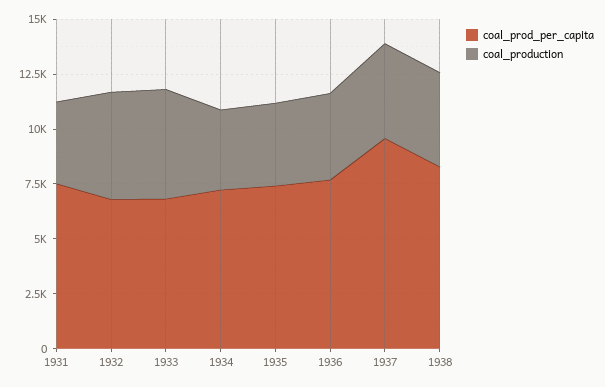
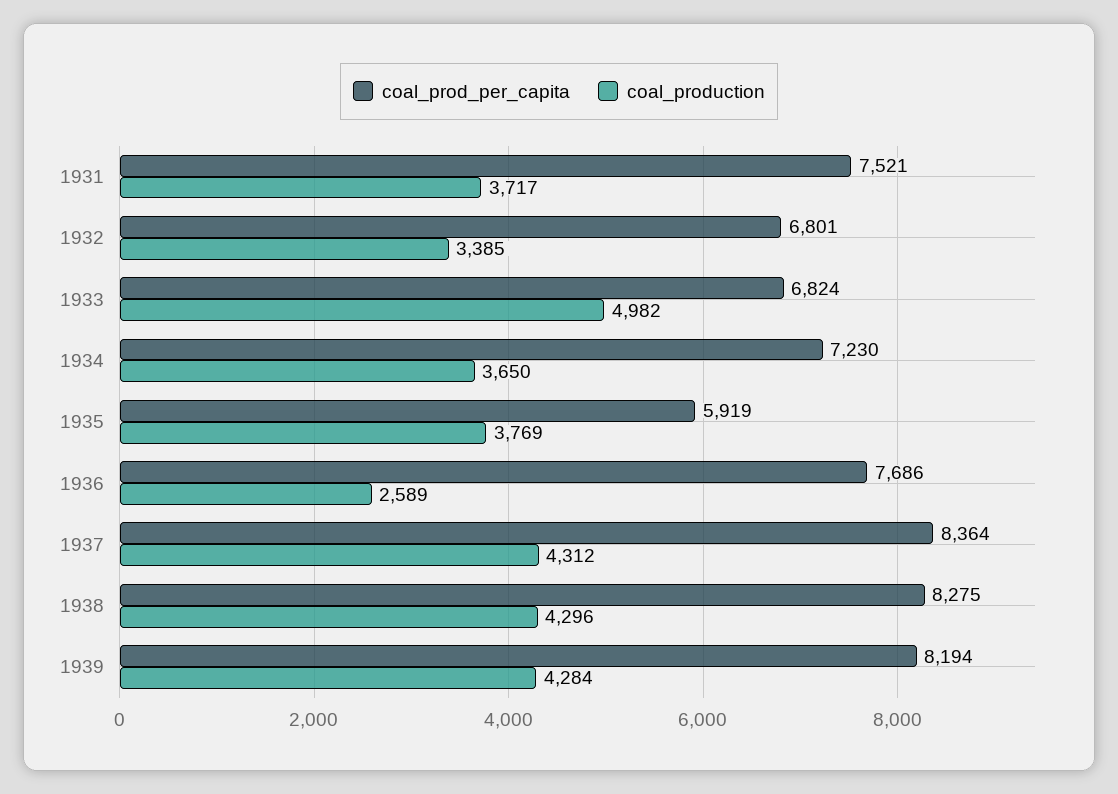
coal_production, 1932: 5000 -> 3385
coal_prod_per_capita, 1935: 7500 -> 5919
coal_production, 1936: 4000 -> 2589
coal_prod_per_capita, 1937: 9500 -> 8364
coal_prod_per_capita, 1939: none -> 8194
coal_production, 1939: none -> 4284

